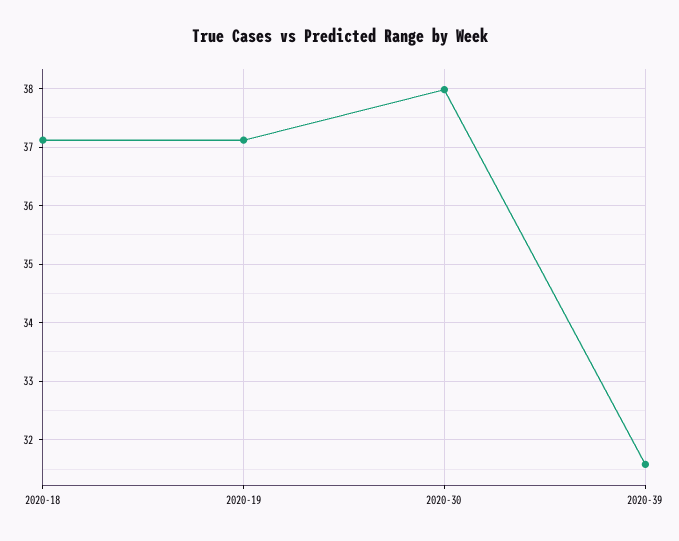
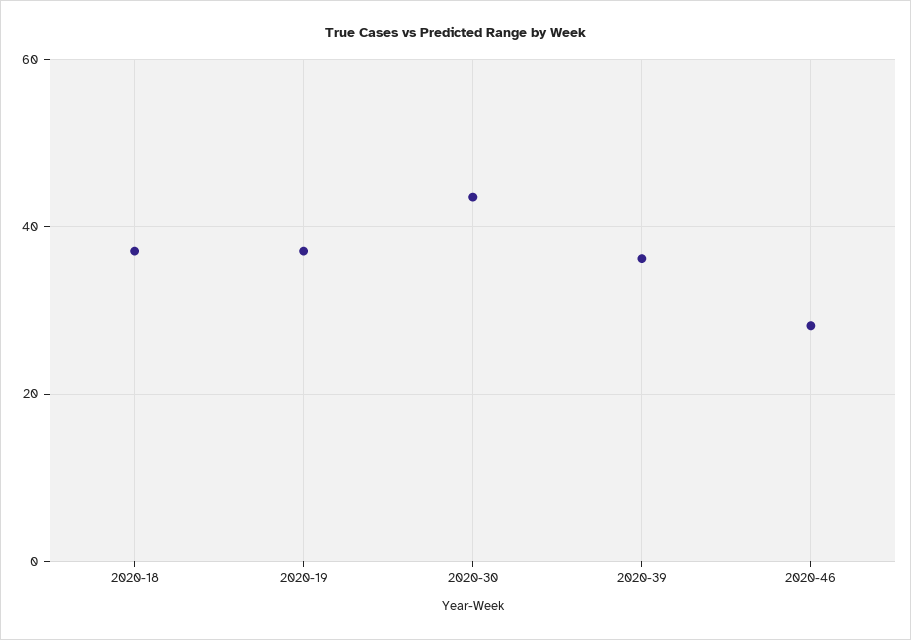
2020-30: 38 -> 44
2020-39: 31.6 -> 36
2020-46: none -> 28

